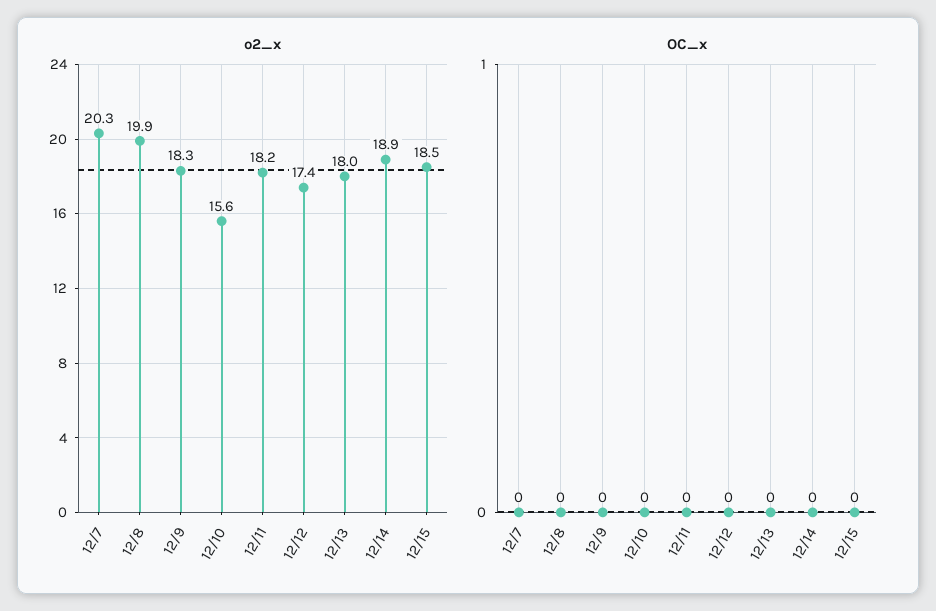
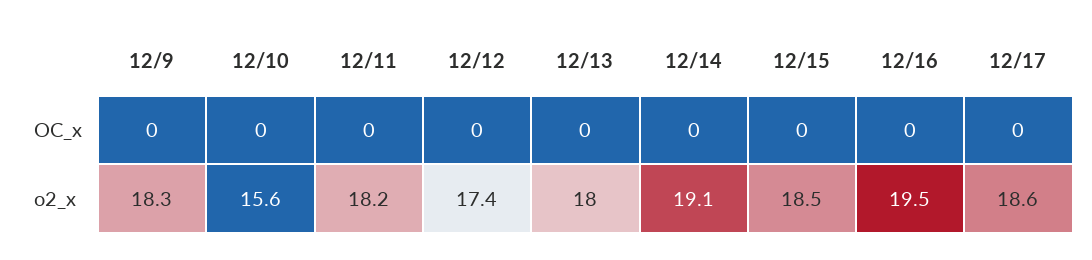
o2_x, 12/7: 20.3 -> none
o2_x, 12/8: 19.9 -> none
o2_x, 12/14: 18.9 -> 19.1
OC_x, 12/7: 0 -> none
OC_x, 12/8: 0 -> none
OC_x, 12/16: none -> 0
OC_x, 12/17: none -> 0
o2_x, 12/16: none -> 19.5
o2_x, 12/17: none -> 18.6

